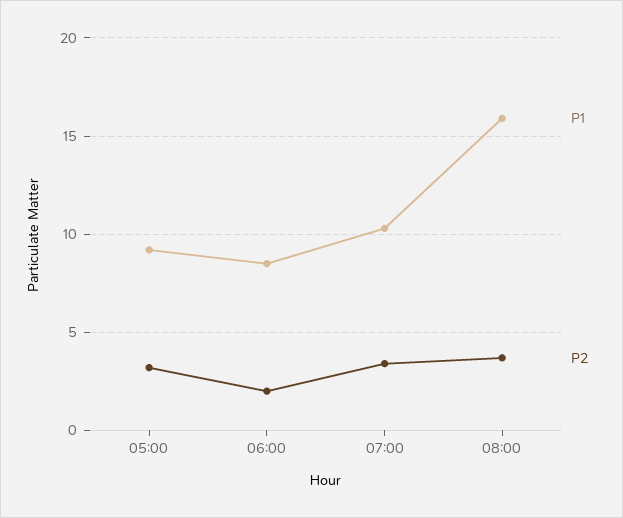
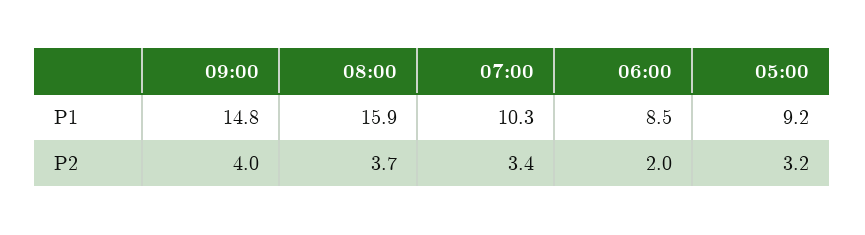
P1, 09:00: none -> 14.8
P2, 09:00: none -> 4

